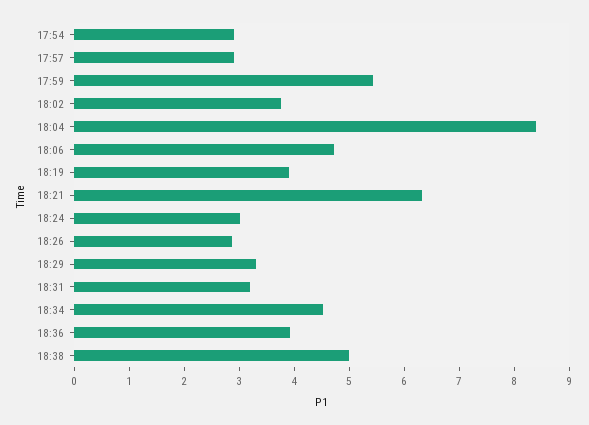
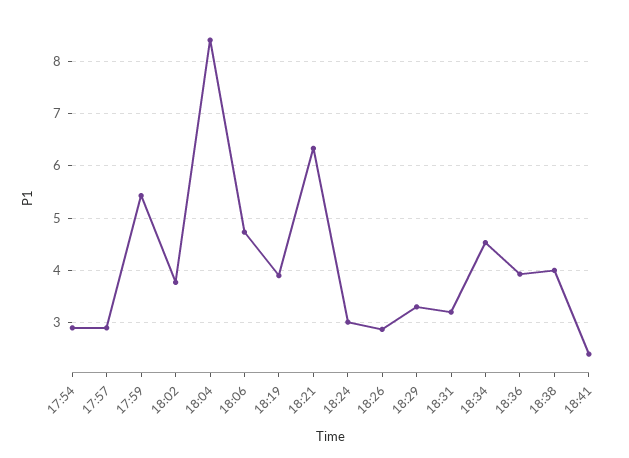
18:38: 5 -> 4
18:41: none -> 2.4

